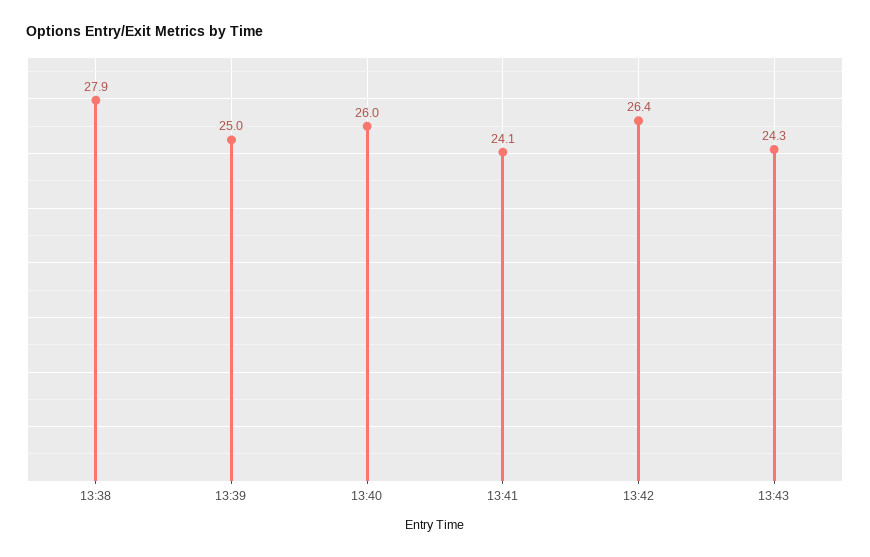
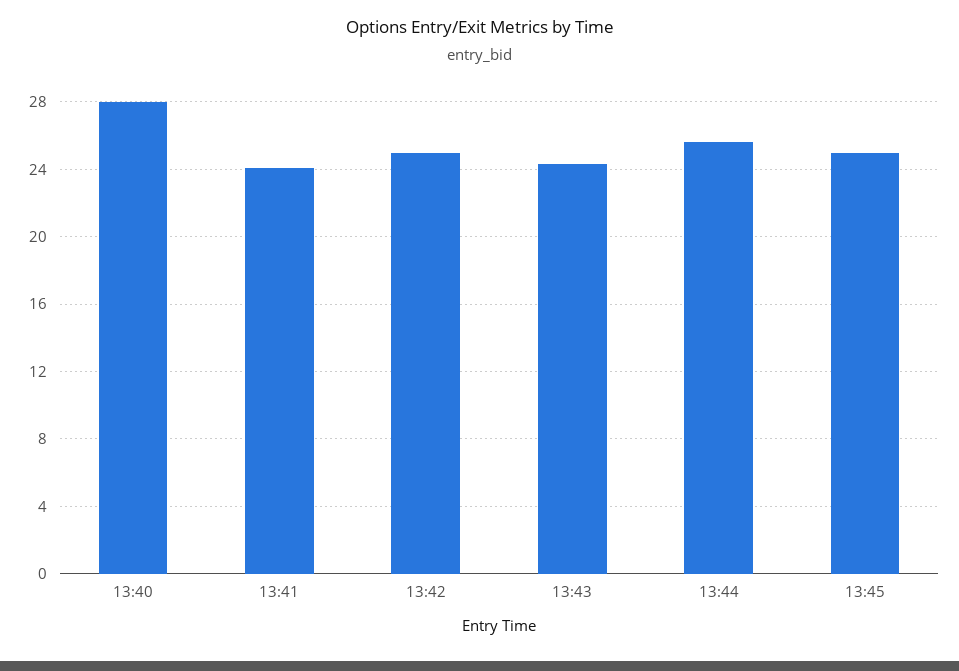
13:38: 27.9 -> none
13:39: 25 -> none
13:40: 26 -> 28
13:42: 26.4 -> 25
13:44: none -> 25.5
13:45: none -> 25

